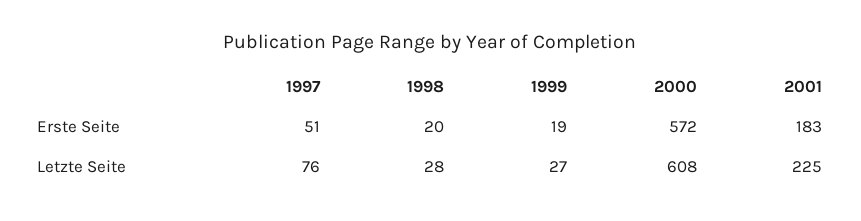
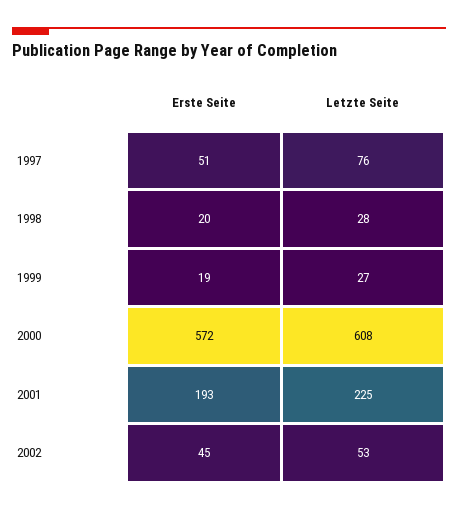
2001, Erste Seite: 183 -> 193
2002, Erste Seite: none -> 45
2002, Letzte Seite: none -> 53

